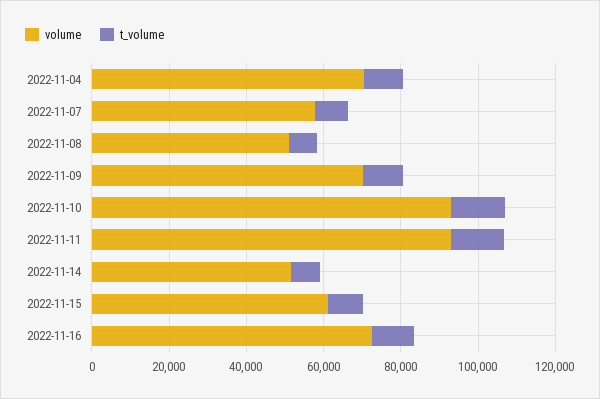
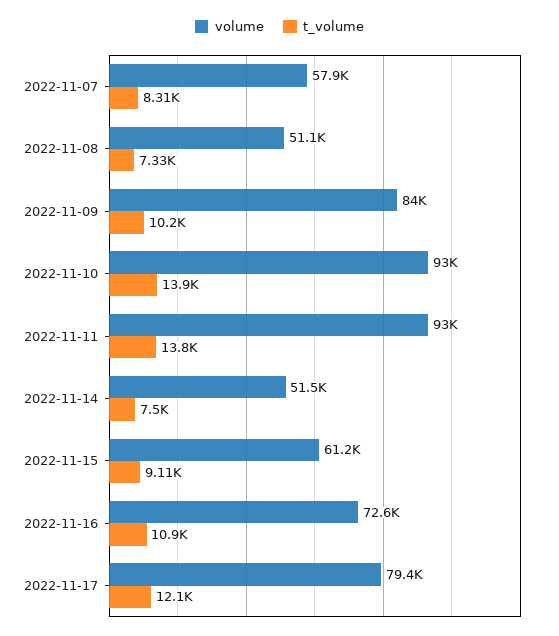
volume, 2022-11-04: 70000 -> none
t_volume, 2022-11-04: 10000 -> none
volume, 2022-11-09: 70000 -> 84000
volume, 2022-11-17: none -> 79400
t_volume, 2022-11-17: none -> 12100

